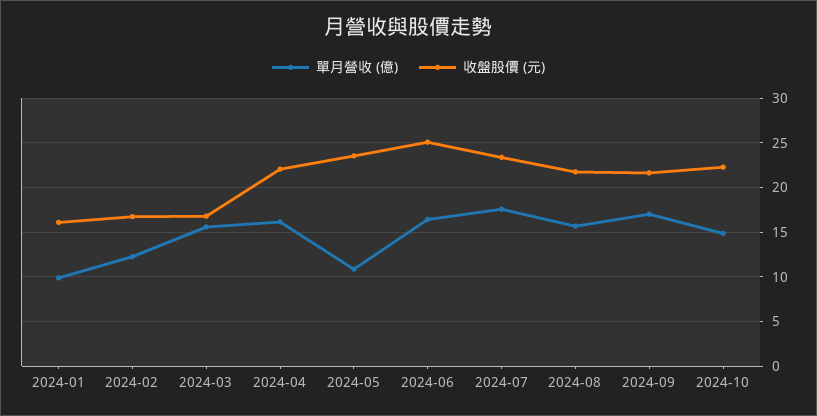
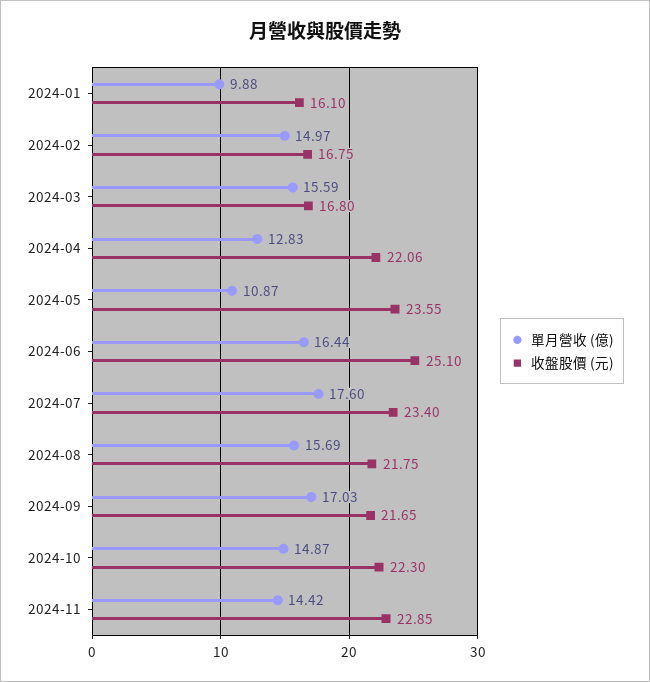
單月營收 (億), 2024-02: 12 -> 14.97
單月營收 (億), 2024-04: 16 -> 12.83
單月營收 (億), 2024-11: none -> 14.42
收盤股價 (元), 2024-11: none -> 22.85

